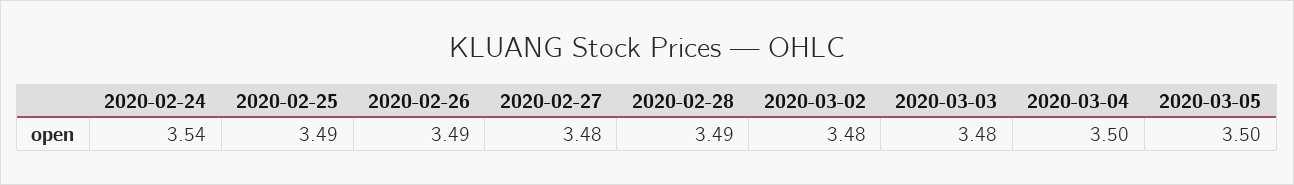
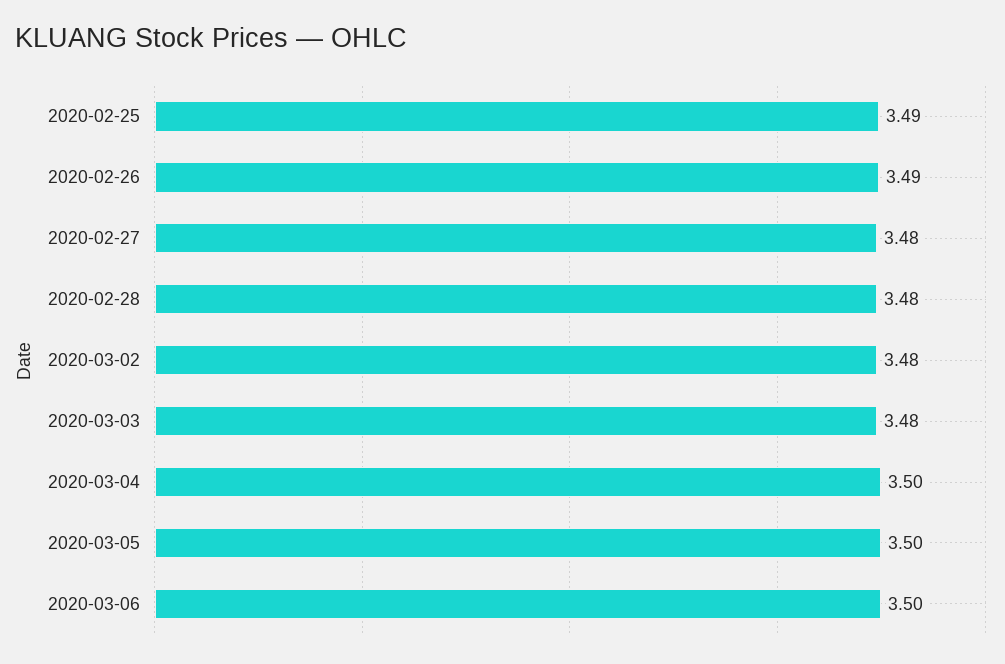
2020-02-24: 3.54 -> none
2020-02-28: 3.49 -> 3.48
2020-03-06: none -> 3.5

